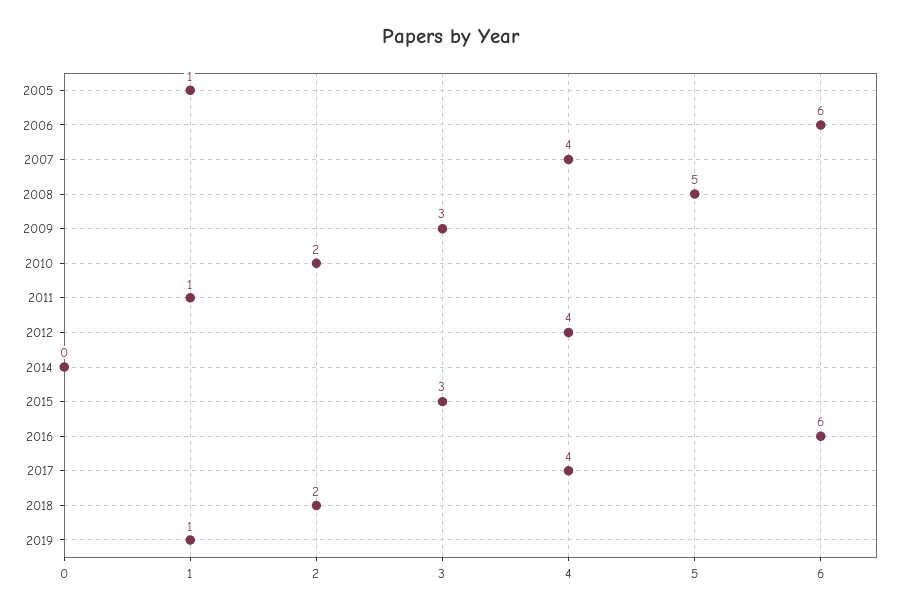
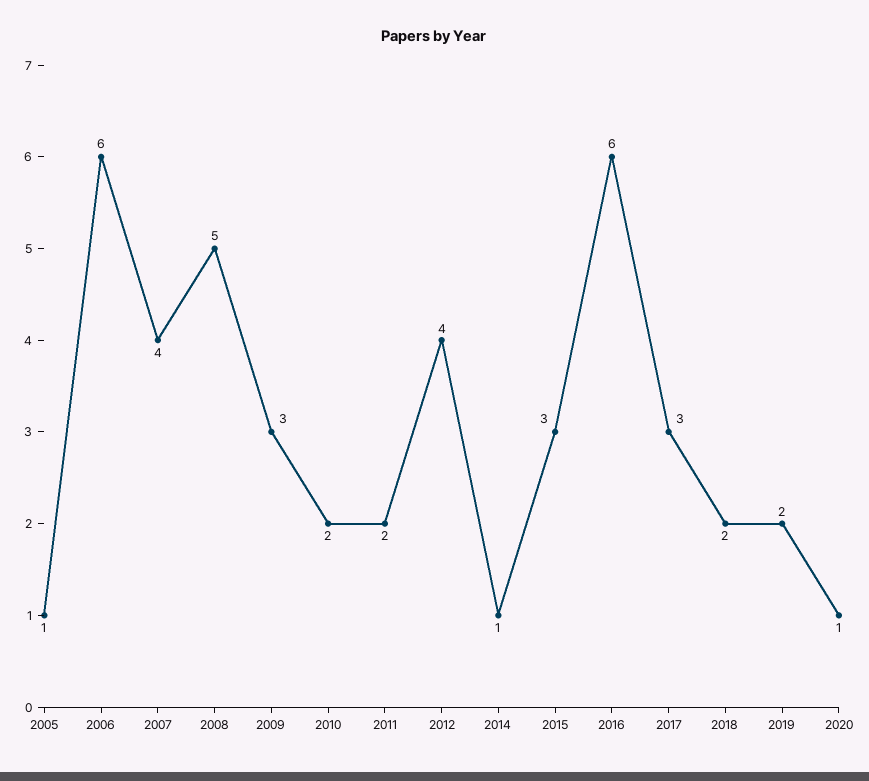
2011: 1 -> 2
2014: 0 -> 1
2017: 4 -> 3
2019: 1 -> 2
2020: none -> 1

